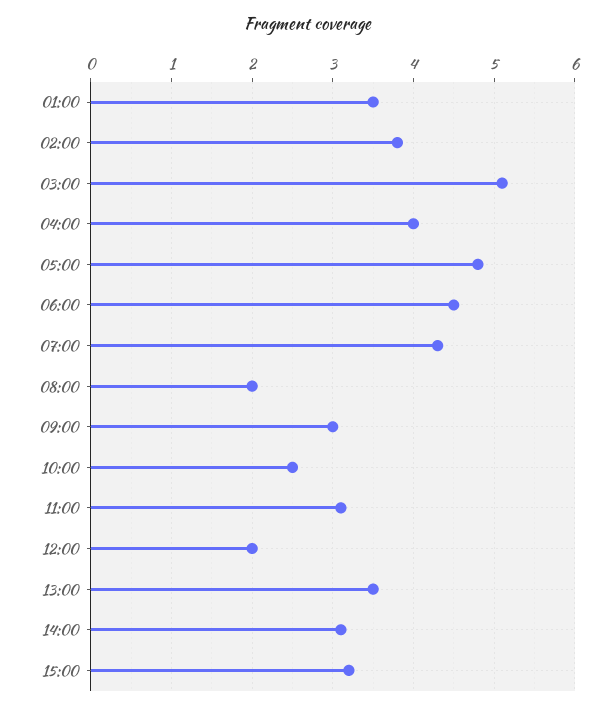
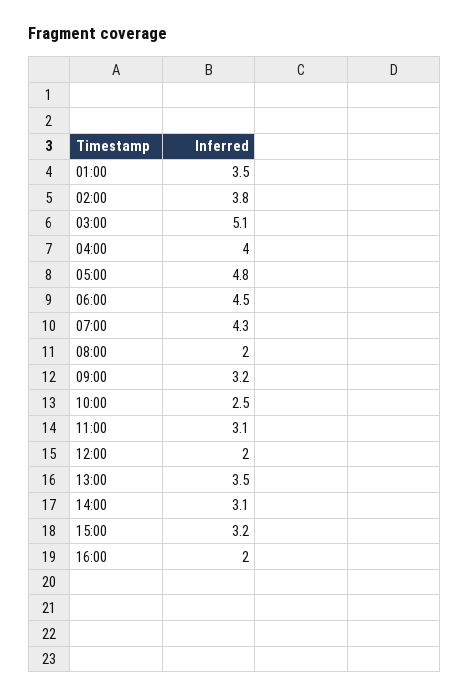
09:00: 3 -> 3.2
16:00: none -> 2

